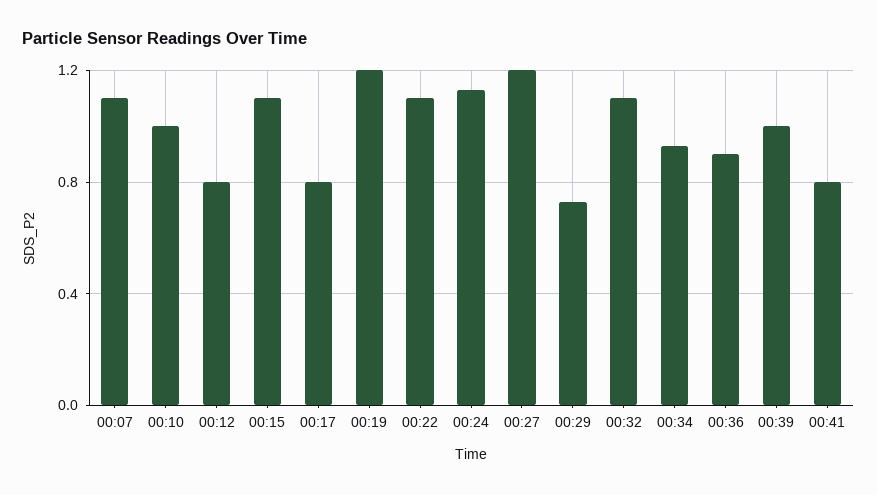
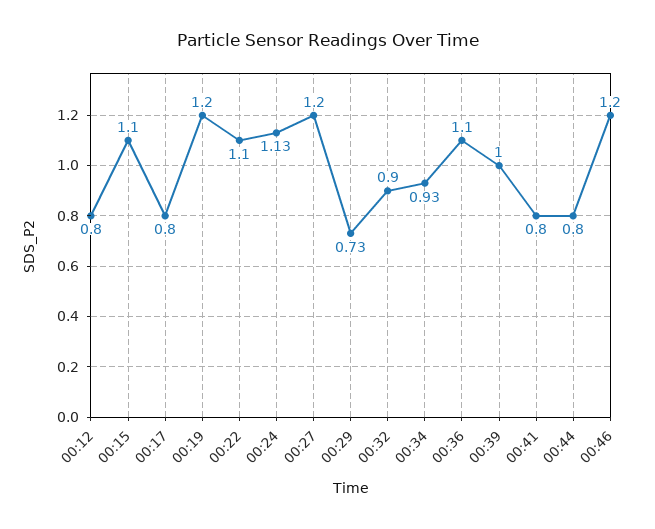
00:07: 1.1 -> none
00:10: 1 -> none
00:32: 1.1 -> 0.9
00:36: 0.9 -> 1.1
00:44: none -> 0.8
00:46: none -> 1.2

